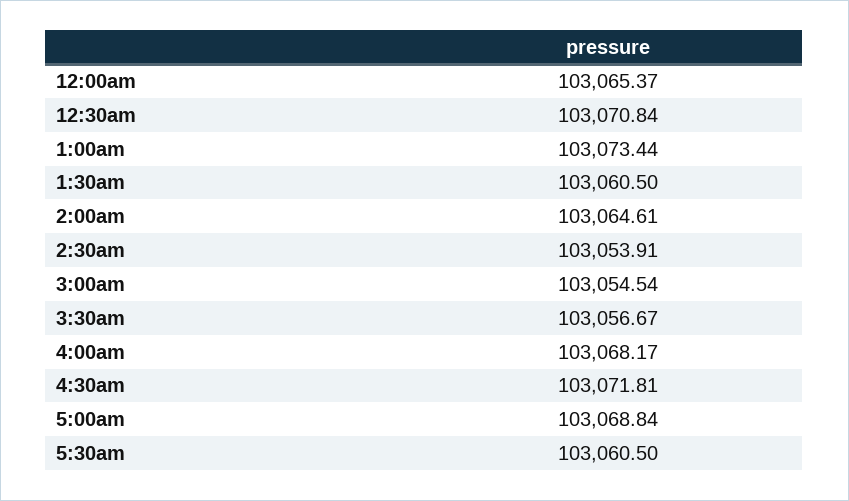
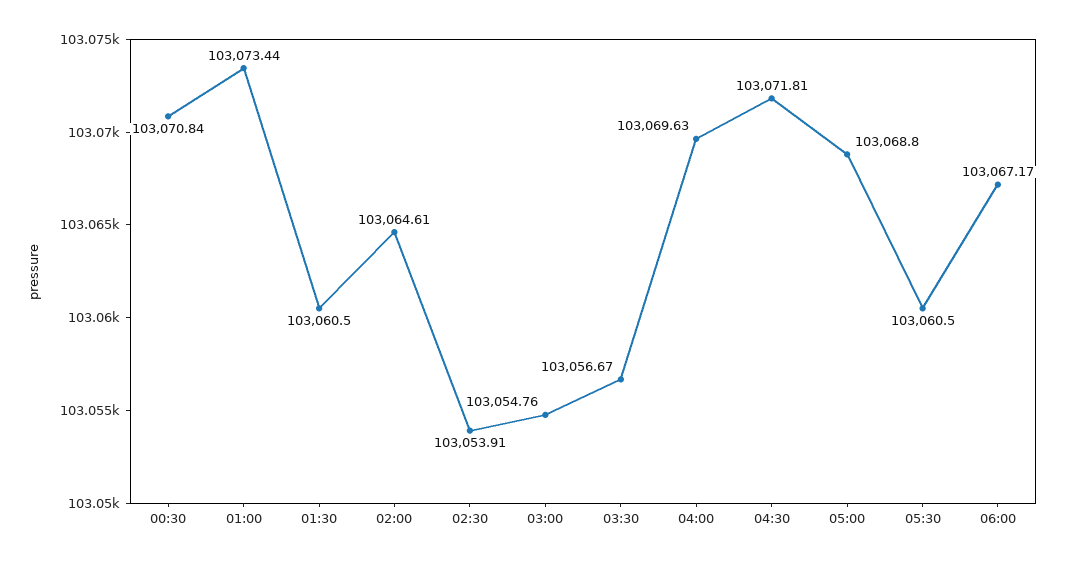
12:00am: 103065.37 -> none
3:00am: 103054.54 -> 103054.76
4:00am: 103068.17 -> 103069.63
5:00am: 103068.84 -> 103068.8
06:00: none -> 103067.17

